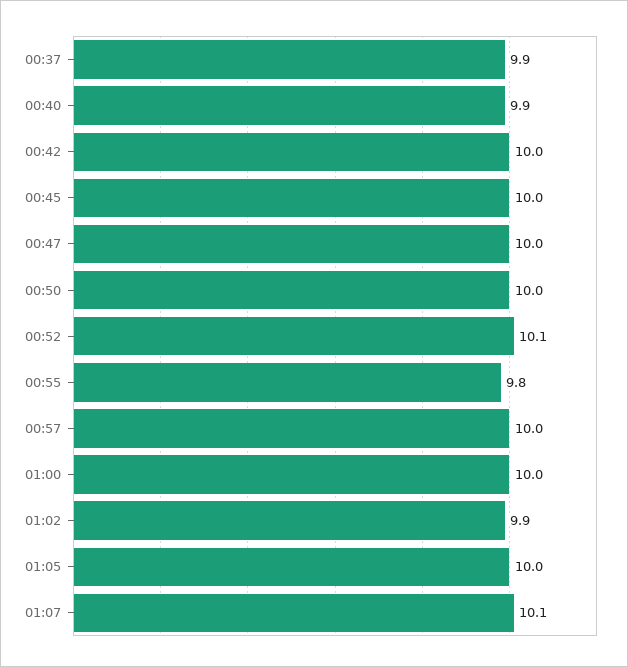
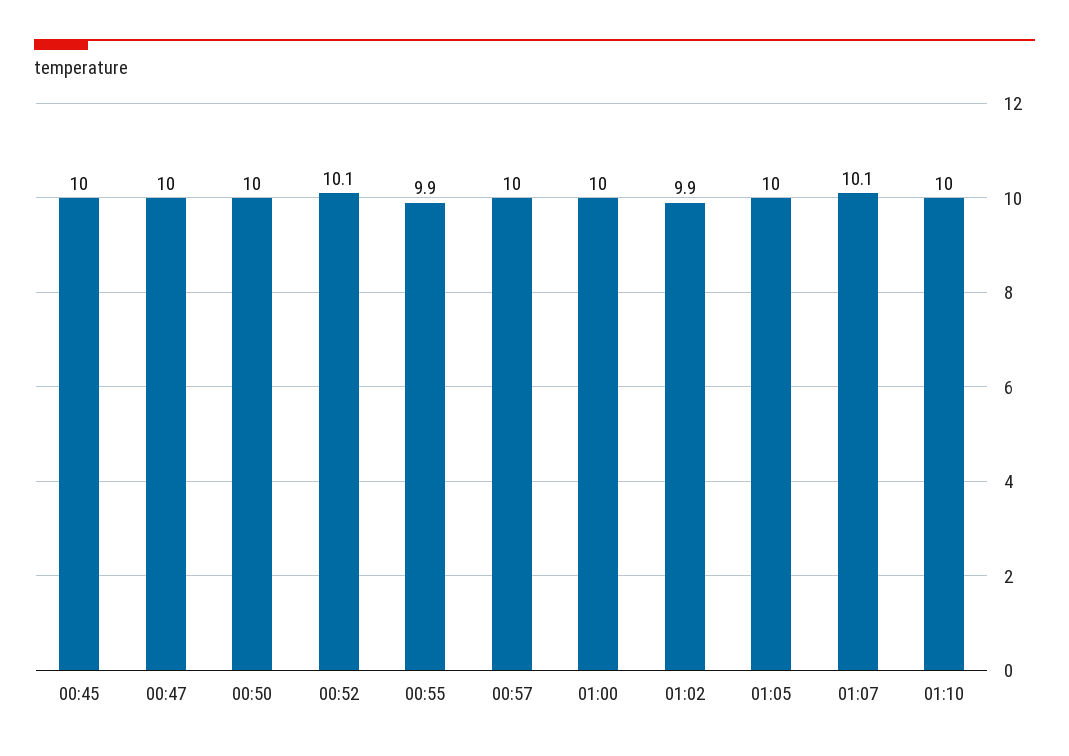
00:37: 9.9 -> none
00:40: 9.9 -> none
00:42: 10 -> none
00:55: 9.8 -> 9.9
01:10: none -> 10

